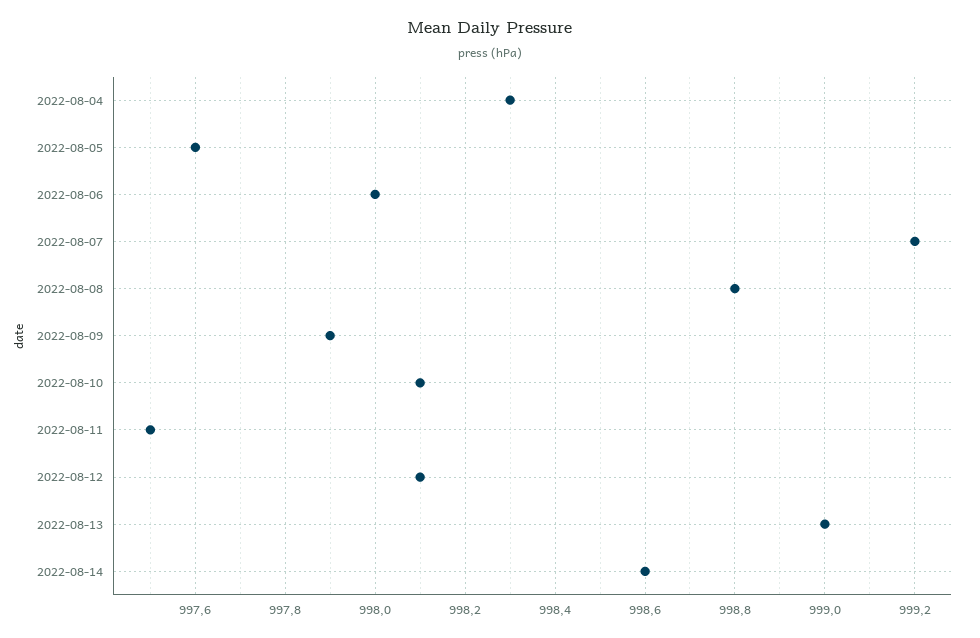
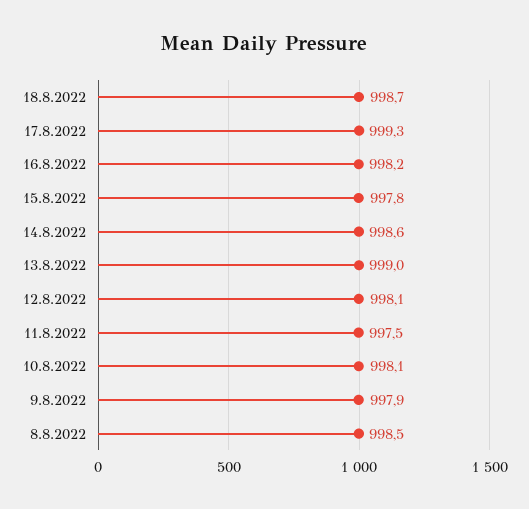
2022-08-04: 998.3 -> none
2022-08-05: 997.6 -> none
2022-08-06: 998 -> none
2022-08-07: 999.2 -> none
2022-08-08: 998.8 -> 998.5
18.8.2022: none -> 998.7
17.8.2022: none -> 999.3
16.8.2022: none -> 998.2
15.8.2022: none -> 997.8

